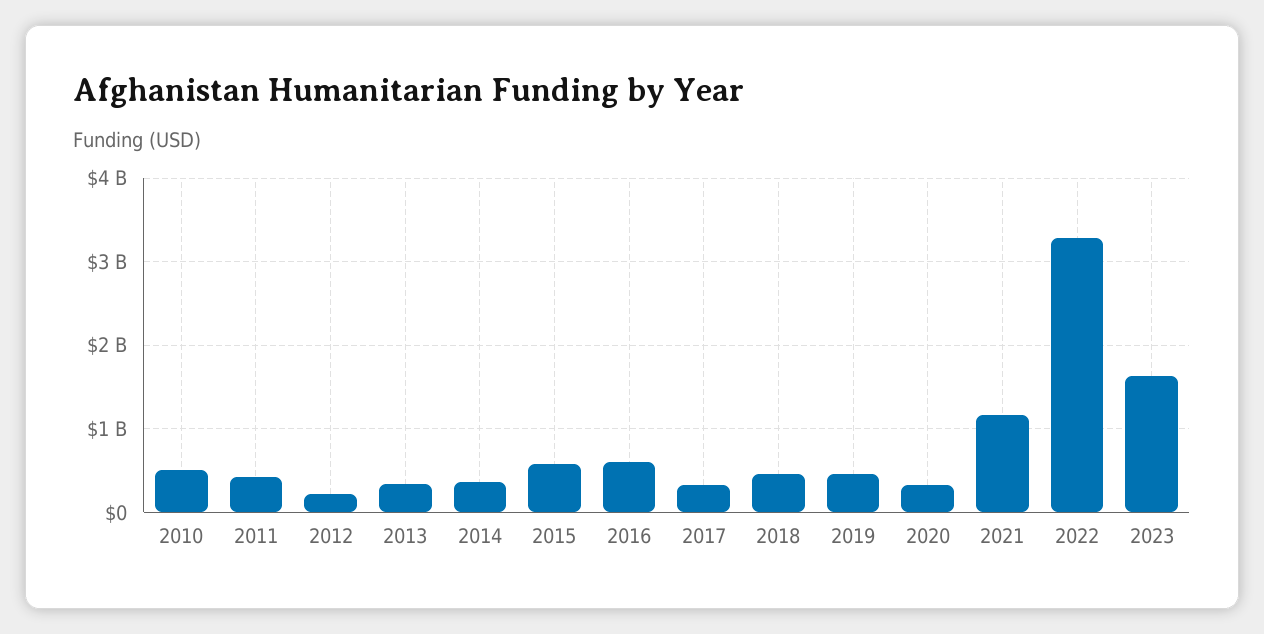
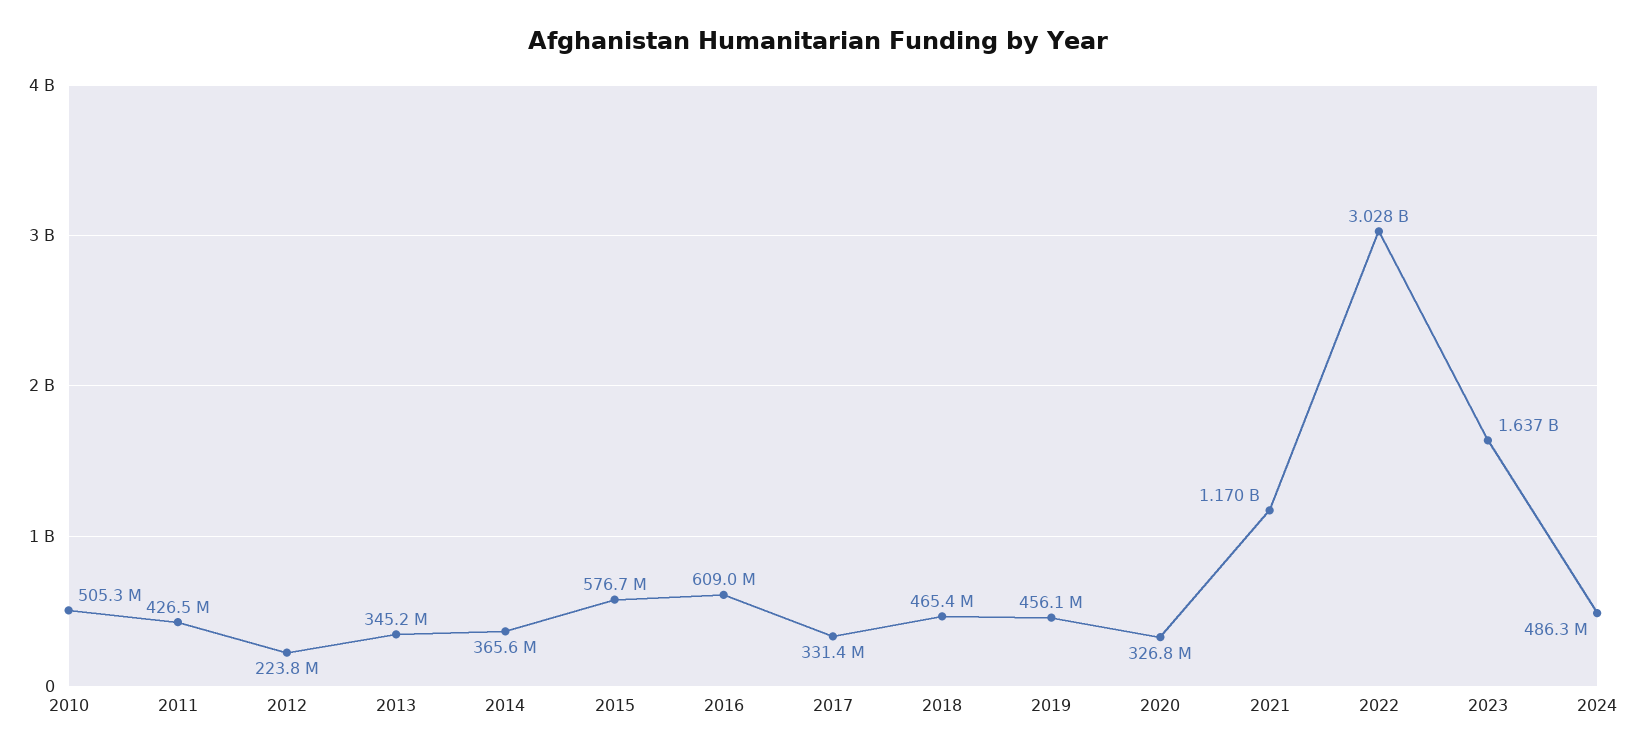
2022: 3300000000 -> 3028000000
2024: none -> 486300000

